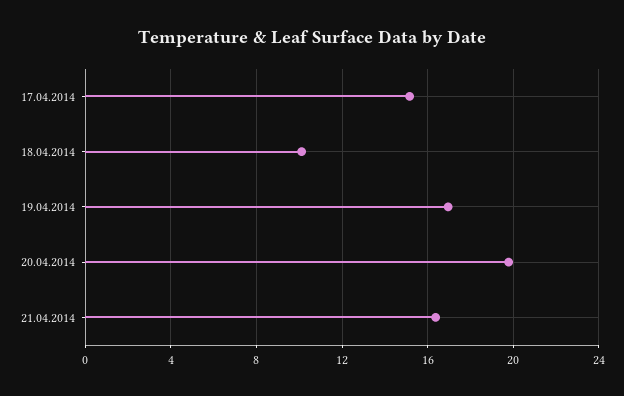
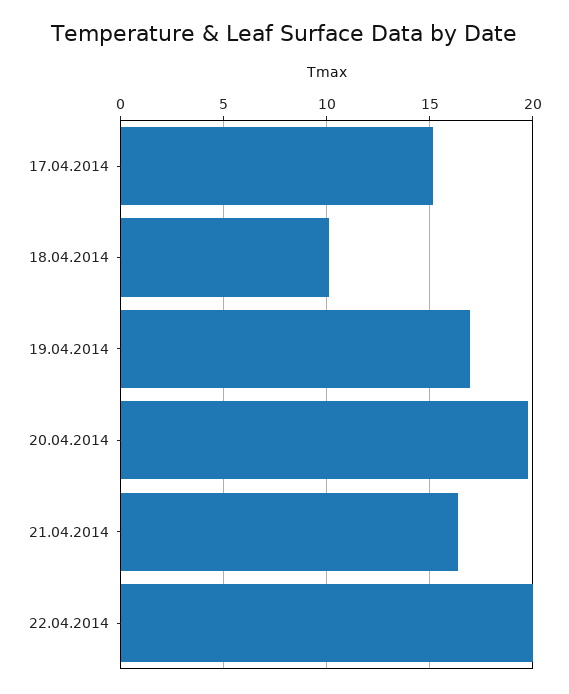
22.04.2014: none -> 20

